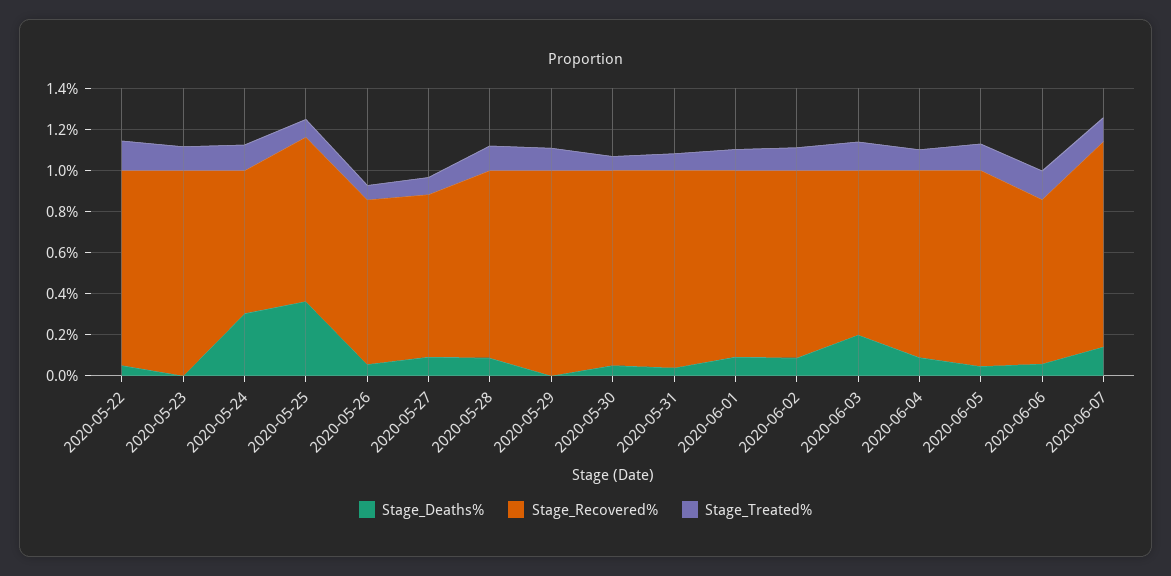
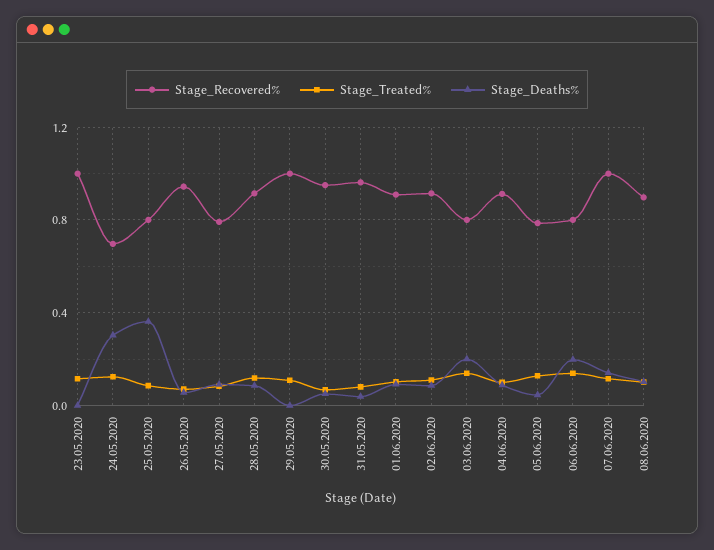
Stage_Deaths%, 2020-05-22: 0.05 -> none
Stage_Recovered%, 2020-05-22: 0.95 -> none
Stage_Treated%, 2020-05-22: 0.15 -> none
Stage_Recovered%, 2020-05-26: 0.8 -> 0.95
Stage_Recovered%, 2020-06-05: 0.95 -> 0.8
Stage_Deaths%, 2020-06-06: 0.05 -> 0.2
Stage_Recovered%, 08.06.2020: none -> 0.9
Stage_Treated%, 08.06.2020: none -> 0.1
Stage_Deaths%, 08.06.2020: none -> 0.1

